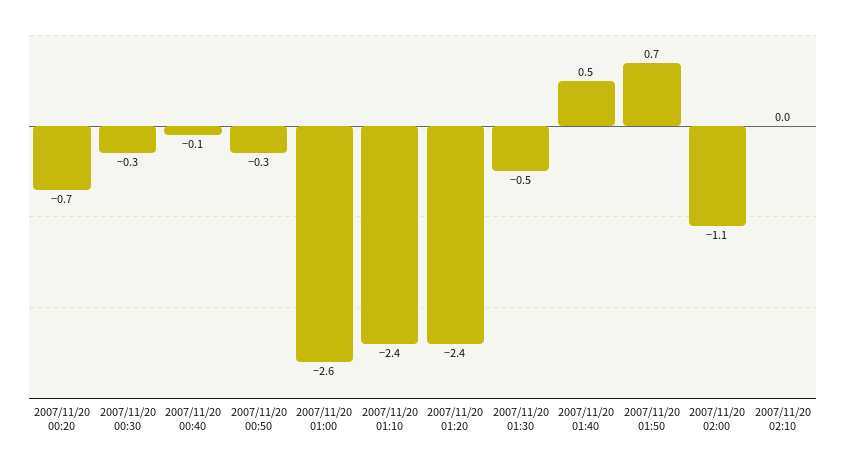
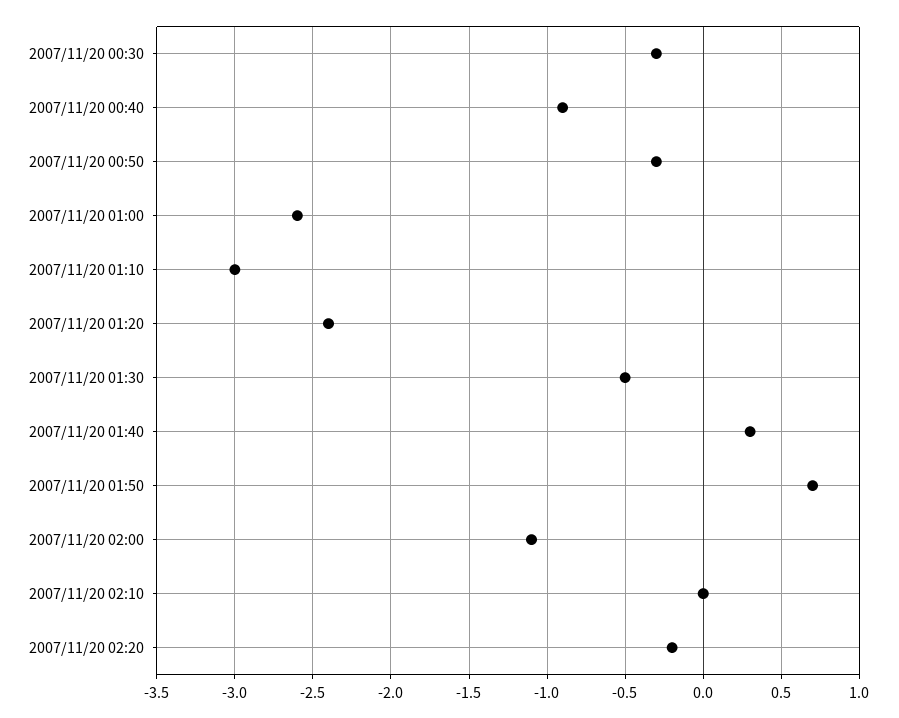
2007/11/20 00:20: -0.7 -> none
2007/11/20 00:40: -0.1 -> -0.9
2007/11/20 01:10: -2.4 -> -3
2007/11/20 01:40: 0.5 -> 0.3
2007/11/20 02:20: none -> -0.2

